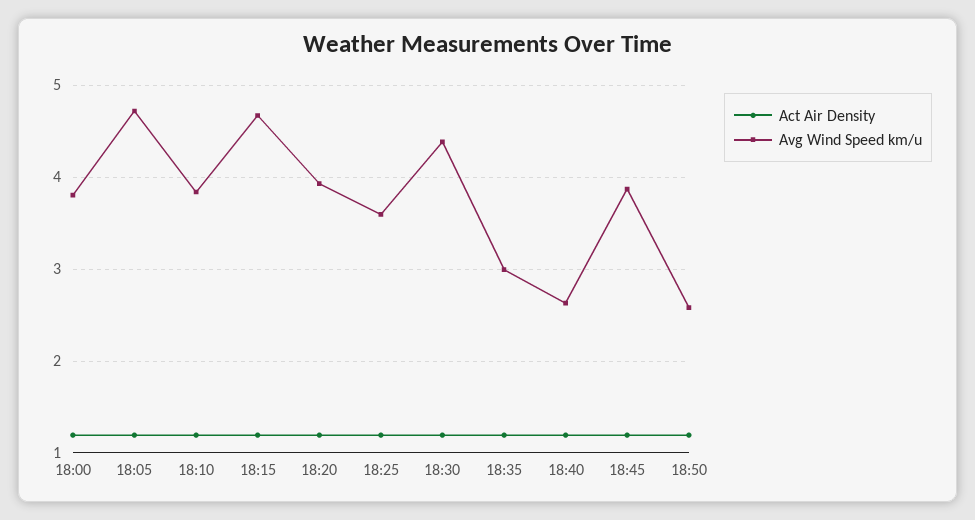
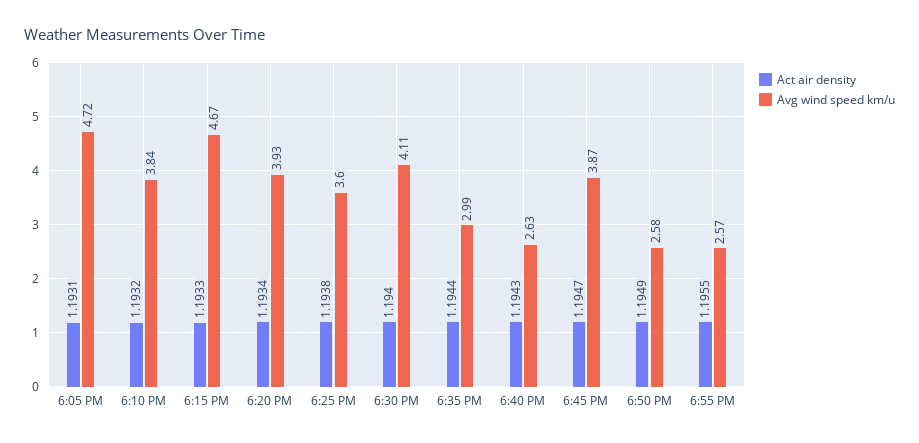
Act Air Density, 18:00: 1.2 -> none
Avg Wind Speed km/u, 18:00: 3.8 -> none
Avg Wind Speed km/u, 18:30: 4.4 -> 4.11
Act Air Density, 6:55 PM: none -> 1.1955
Avg Wind Speed km/u, 6:55 PM: none -> 2.57

